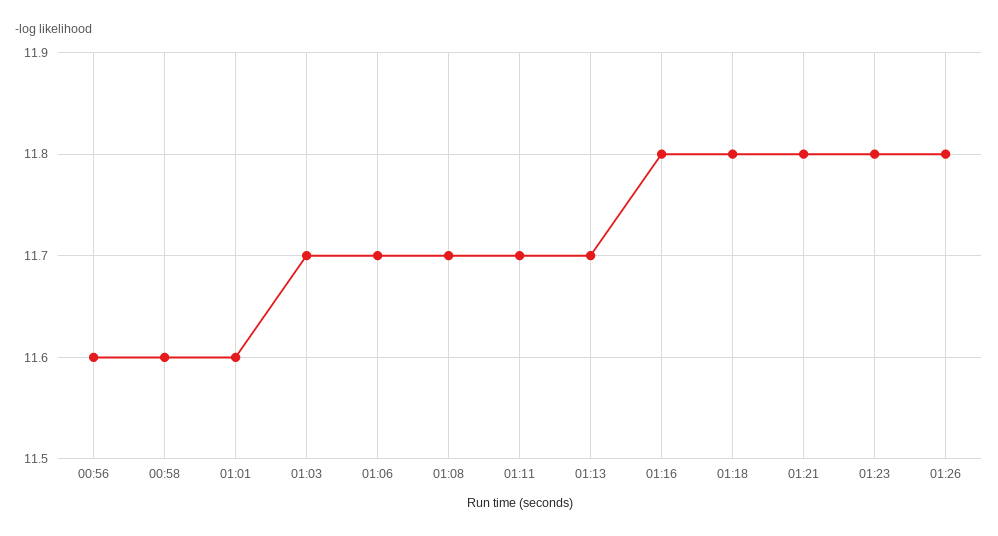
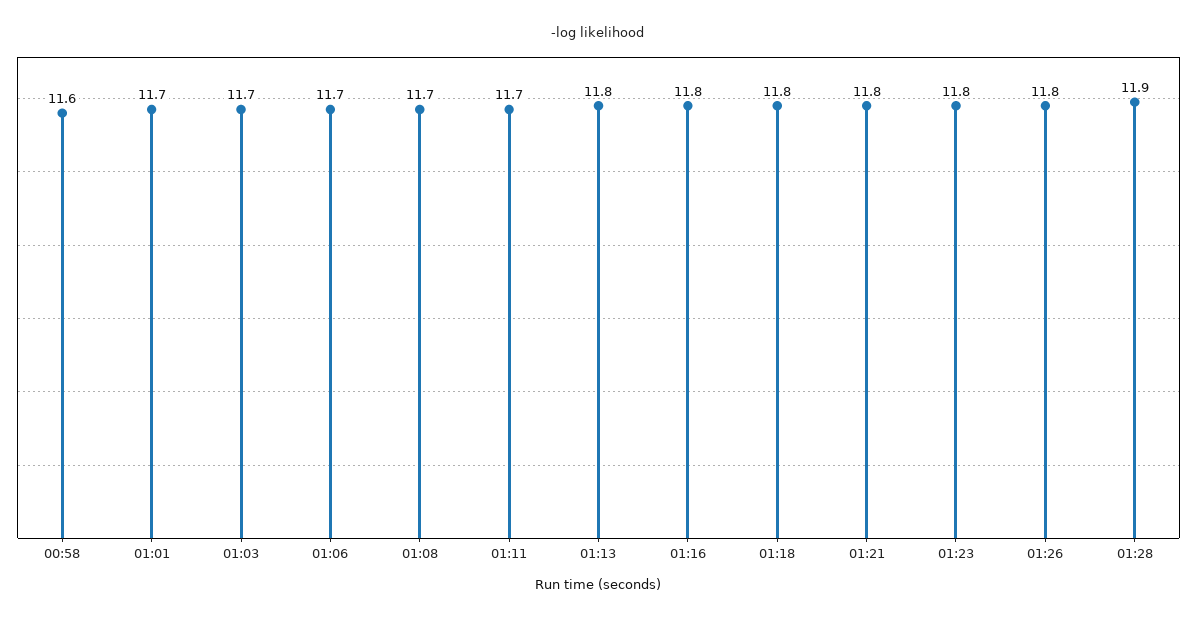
00:56: 11.6 -> none
01:01: 11.6 -> 11.7
01:13: 11.7 -> 11.8
01:28: none -> 11.9

